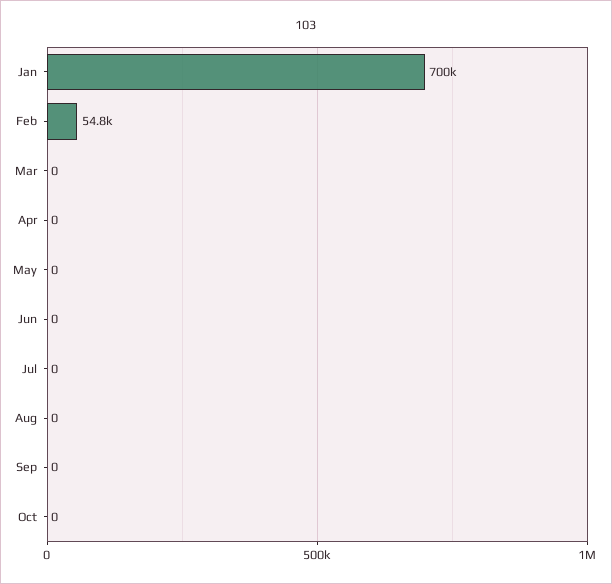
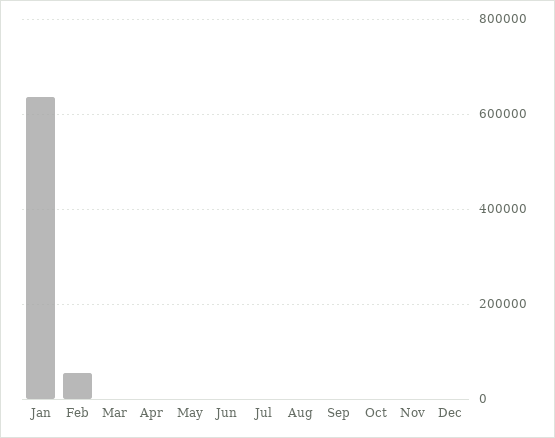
Jan: 700000 -> 640000
Nov: none -> 0
Dec: none -> 0

